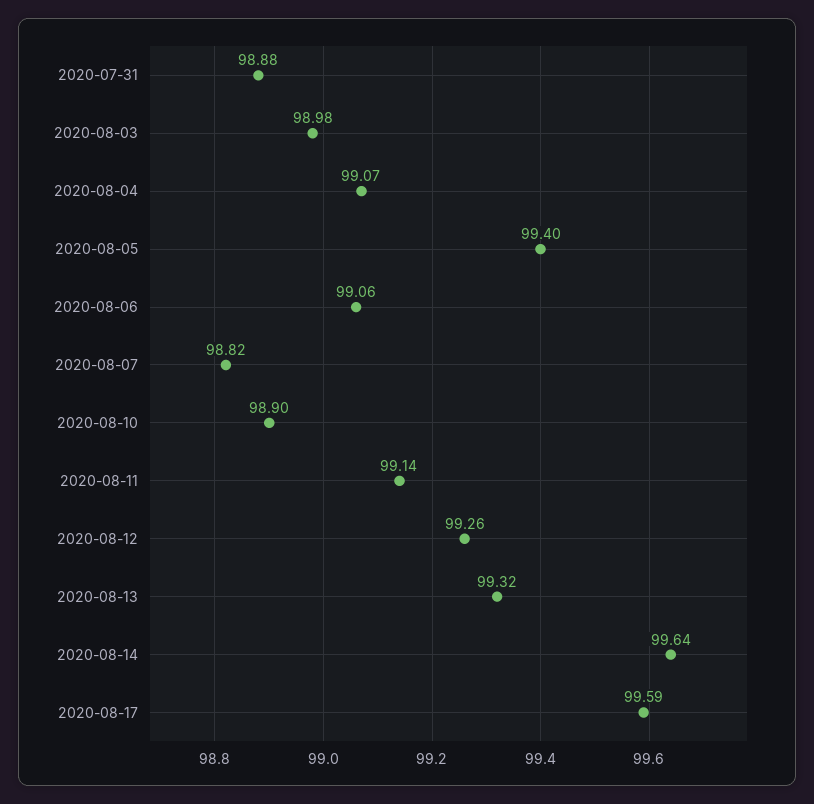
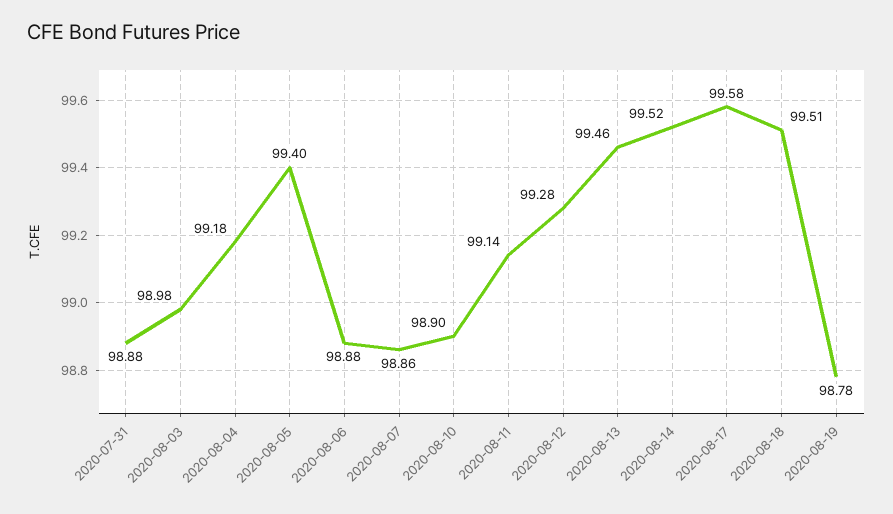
2020-08-04: 99.07 -> 99.18
2020-08-06: 99.06 -> 98.88
2020-08-07: 98.82 -> 98.86
2020-08-12: 99.26 -> 99.28
2020-08-13: 99.32 -> 99.46
2020-08-14: 99.64 -> 99.52
2020-08-17: 99.59 -> 99.58
2020-08-18: none -> 99.51
2020-08-19: none -> 98.78

